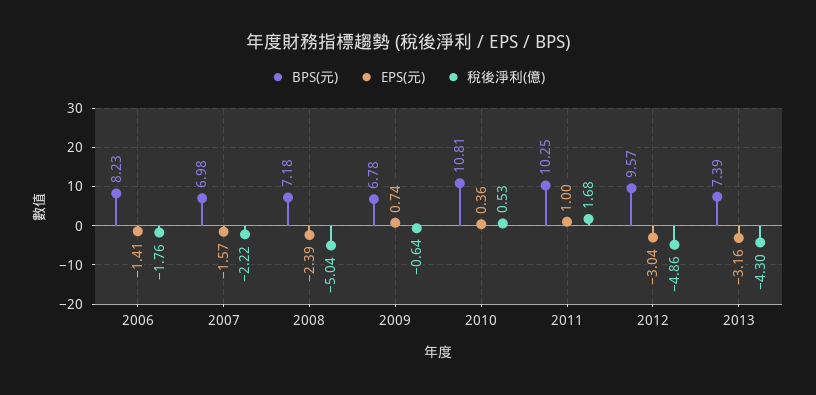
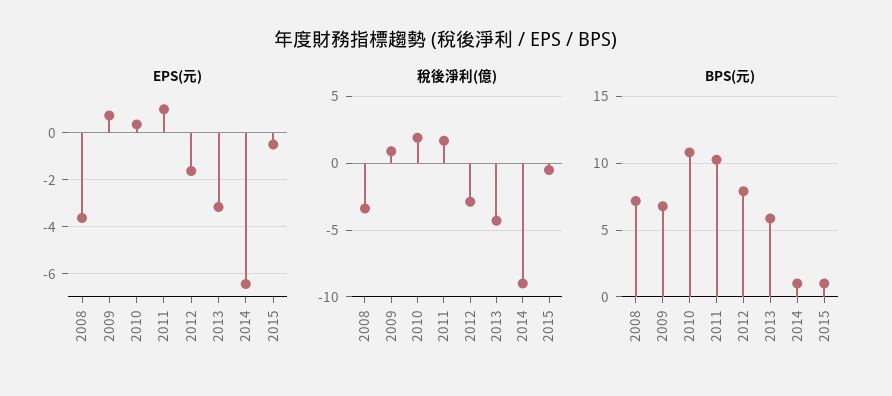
BPS(元), 2006: 8.23 -> none
EPS(元), 2006: -1.41 -> none
稅後淨利(億), 2006: -1.76 -> none
BPS(元), 2007: 6.98 -> none
EPS(元), 2007: -1.57 -> none
稅後淨利(億), 2007: -2.22 -> none
EPS(元), 2008: -2.39 -> -3.5
稅後淨利(億), 2008: -5.04 -> -3.5
稅後淨利(億), 2009: -0.64 -> 1
稅後淨利(億), 2010: 0.53 -> 2
BPS(元), 2012: 9.57 -> 8
EPS(元), 2012: -3.04 -> -1.5
稅後淨利(億), 2012: -4.86 -> -3
BPS(元), 2013: 7.39 -> 6
EPS(元), 2014: none -> -6.5
EPS(元), 2015: none -> -0.5
稅後淨利(億), 2014: none -> -9
稅後淨利(億), 2015: none -> -0.5
BPS(元), 2014: none -> 1
BPS(元), 2015: none -> 1

